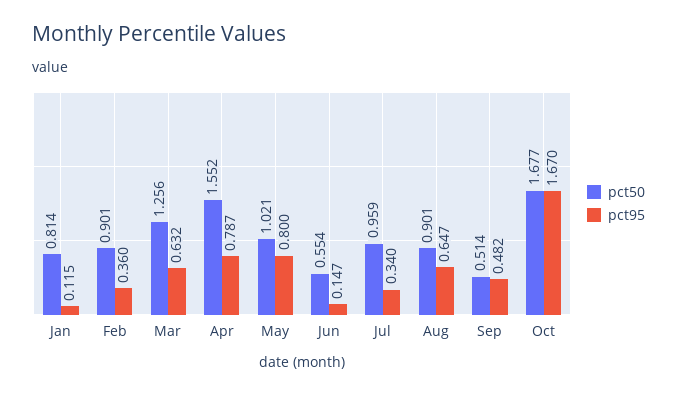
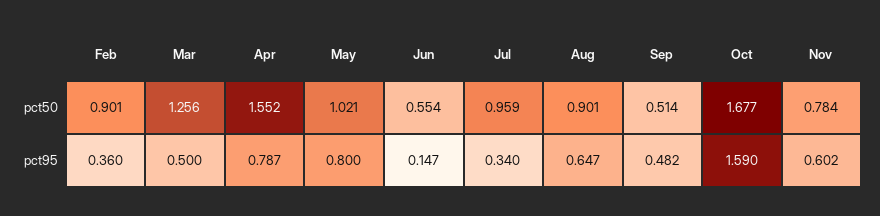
pct50, Jan: 0.814 -> none
pct95, Jan: 0.115 -> none
pct95, Mar: 0.632 -> 0.5
pct95, Oct: 1.67 -> 1.59
pct50, Nov: none -> 0.784
pct95, Nov: none -> 0.602

